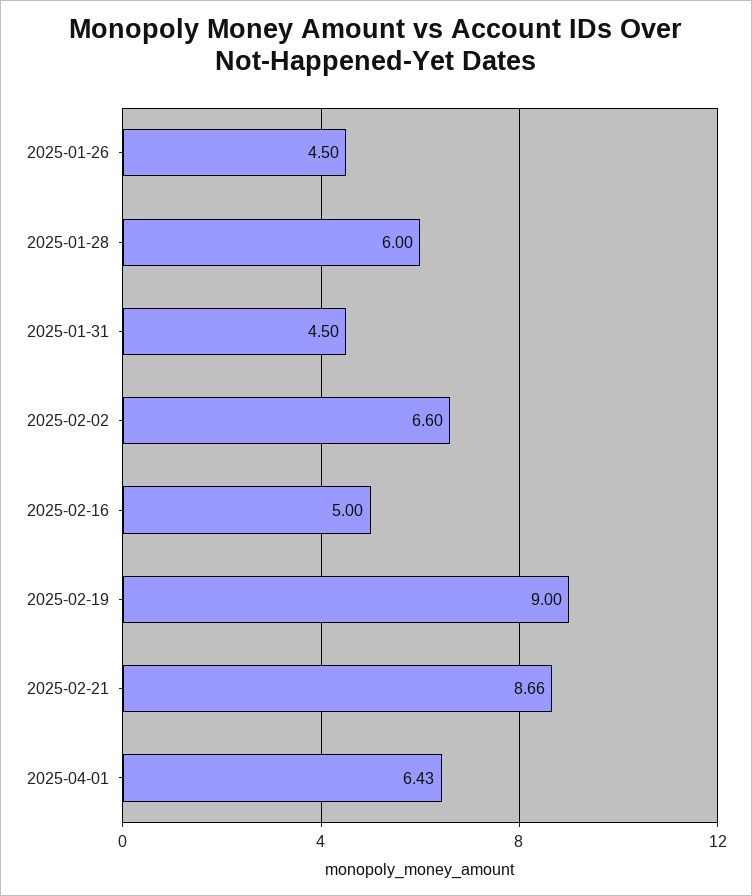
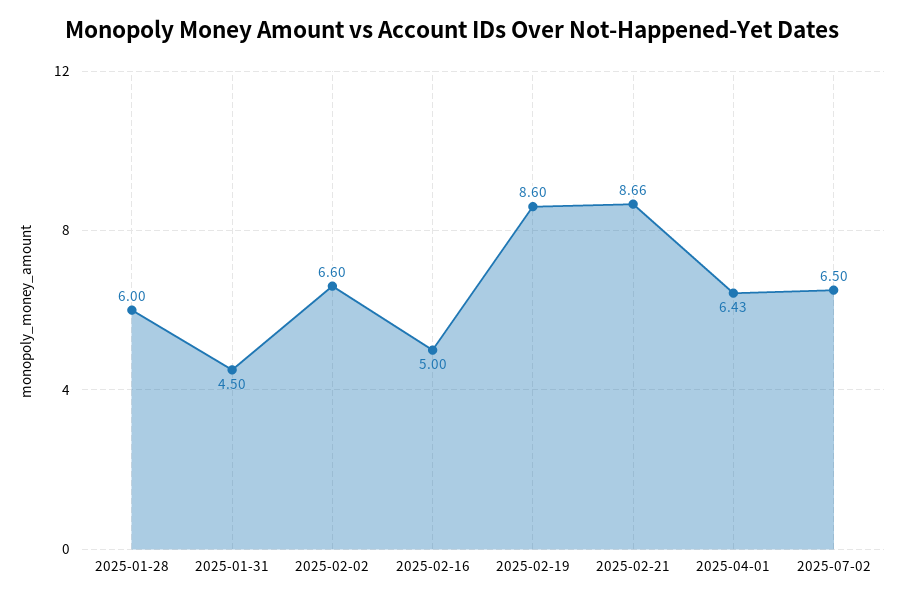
2025-01-26: 4.5 -> none
2025-02-19: 9 -> 8.6
2025-07-02: none -> 6.5

